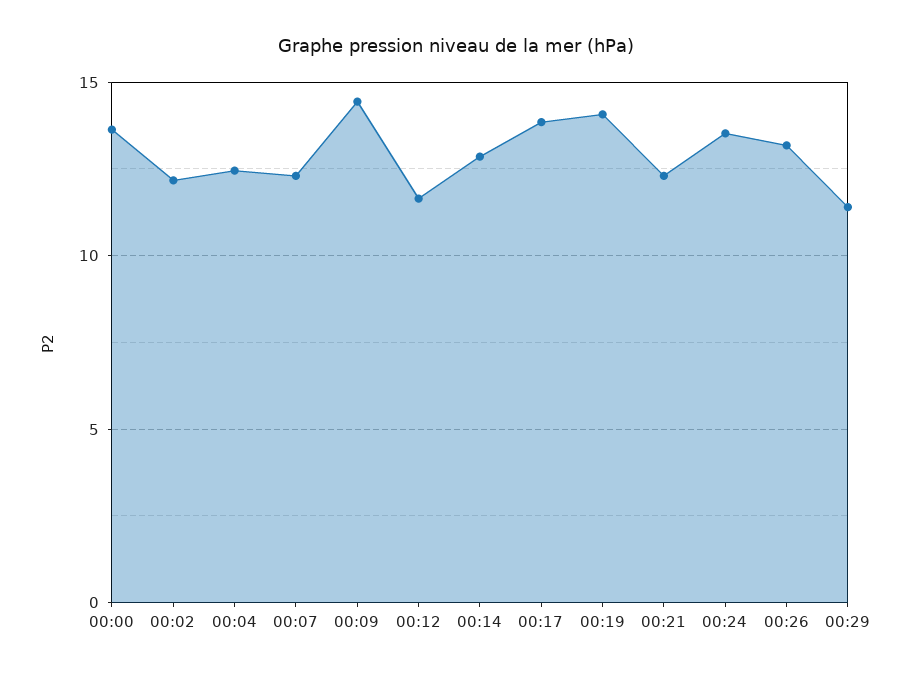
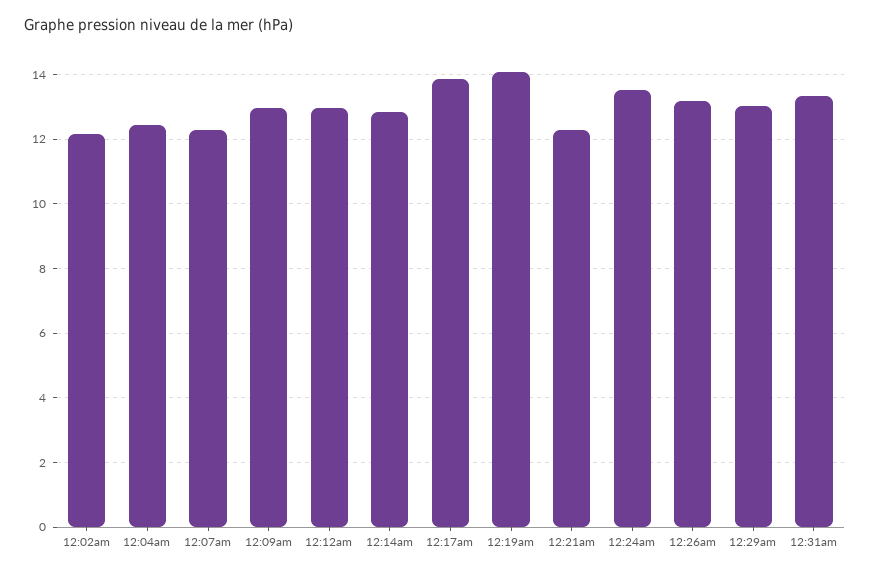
00:00: 13.5 -> none
00:09: 14.5 -> 13
00:12: 11.5 -> 13
00:29: 11.5 -> 13
12:31am: none -> 13.4

